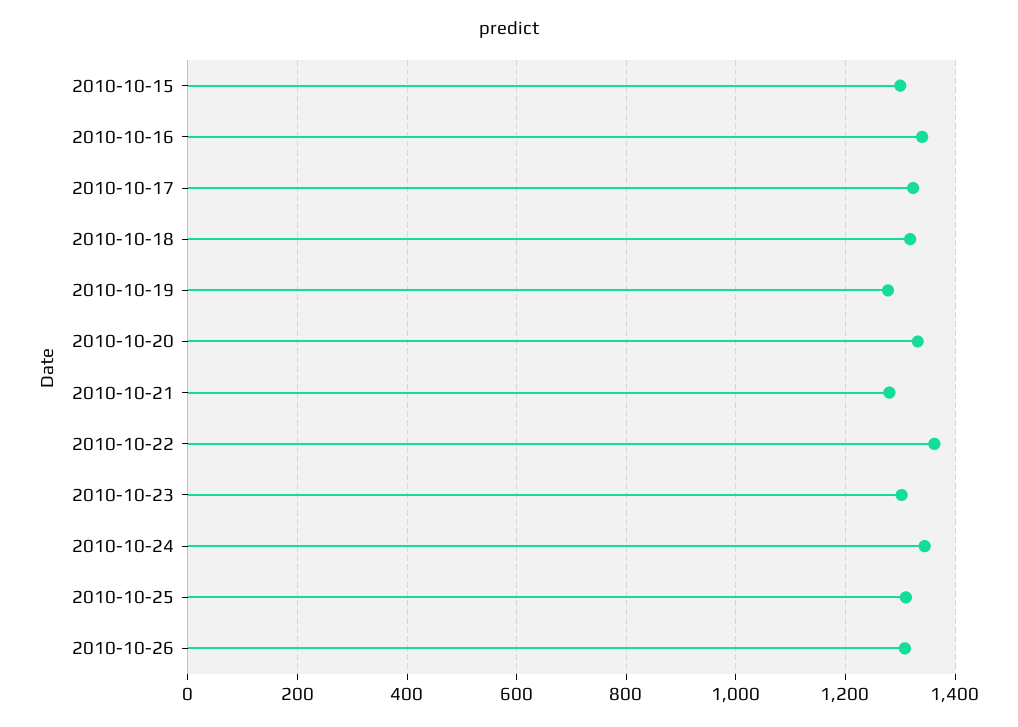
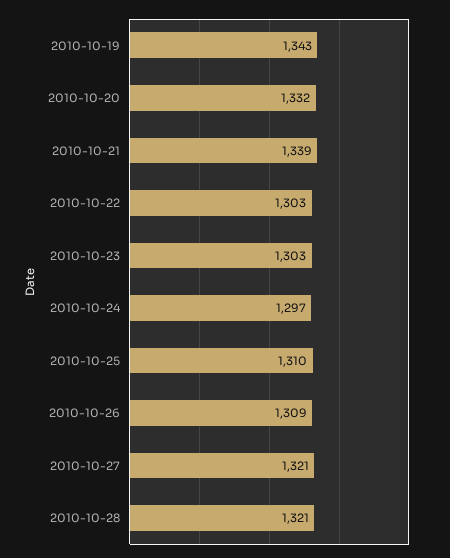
2010-10-15: 1300 -> none
2010-10-16: 1340 -> none
2010-10-17: 1320 -> none
2010-10-18: 1320 -> none
2010-10-19: 1280 -> 1343
2010-10-21: 1280 -> 1339
2010-10-22: 1360 -> 1303
2010-10-24: 1340 -> 1297
2010-10-27: none -> 1321
2010-10-28: none -> 1321

